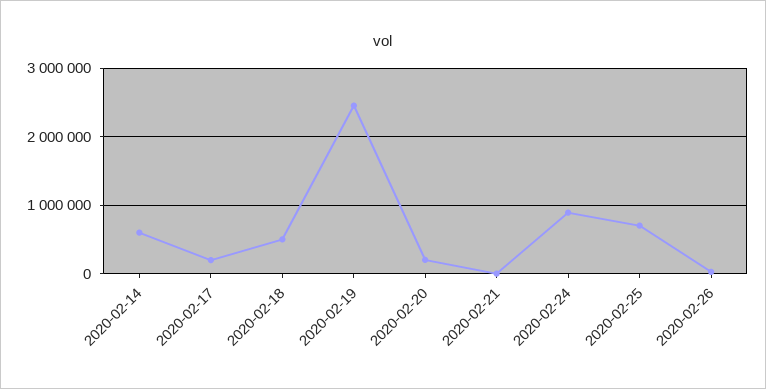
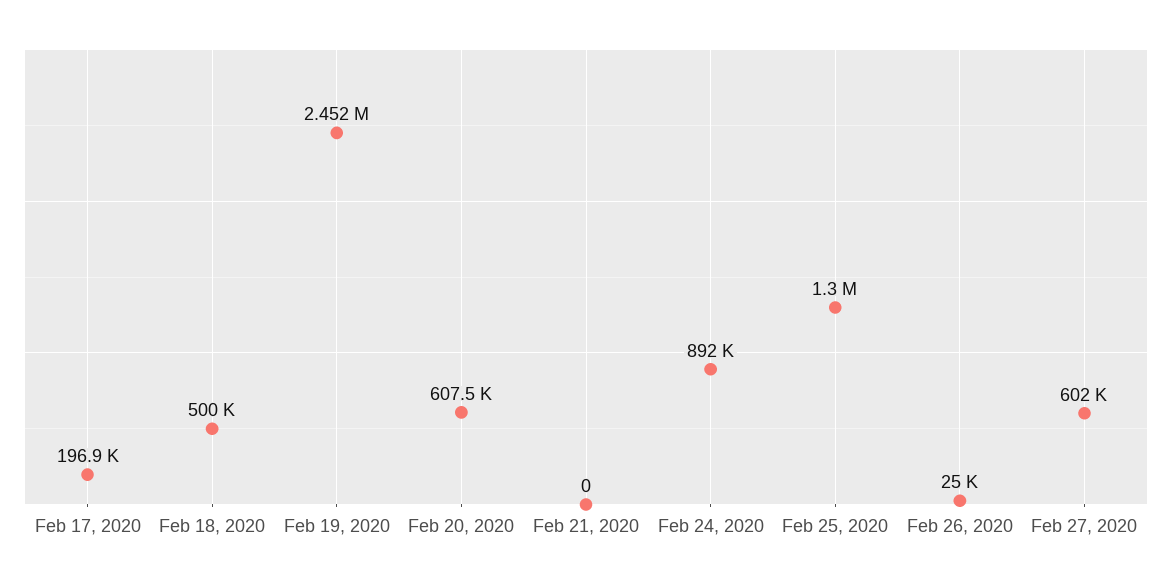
2020-02-14: 600000 -> none
2020-02-20: 200000 -> 607500
2020-02-25: 700000 -> 1300000
Feb 27, 2020: none -> 602000

